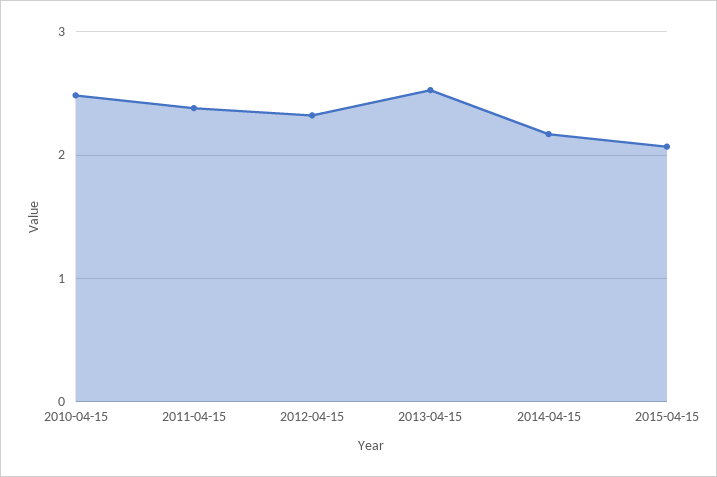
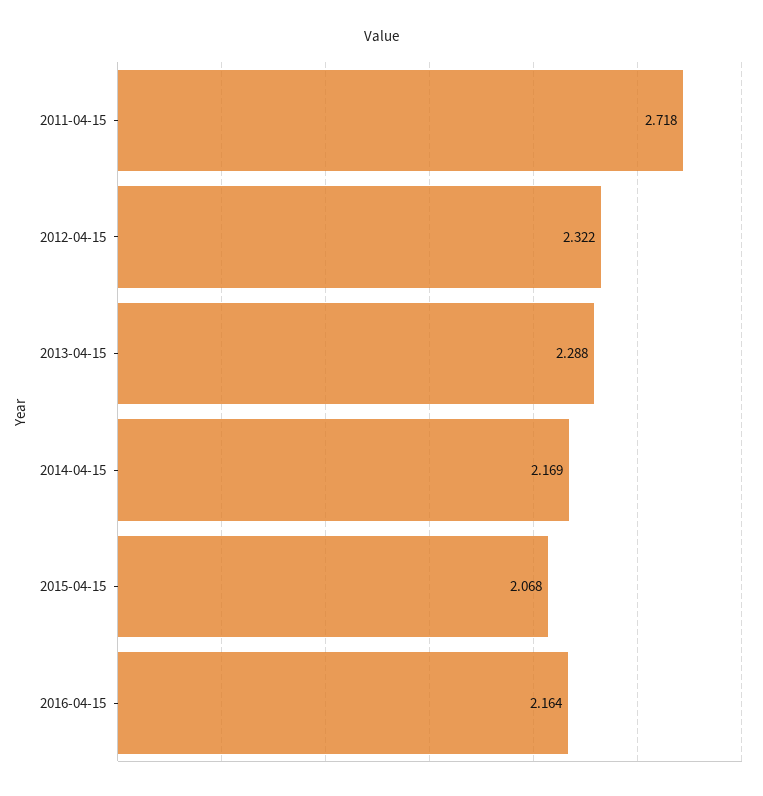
2010-04-15: 2.5 -> none
2011-04-15: 2.4 -> 2.718
2013-04-15: 2.5 -> 2.288
2016-04-15: none -> 2.164

